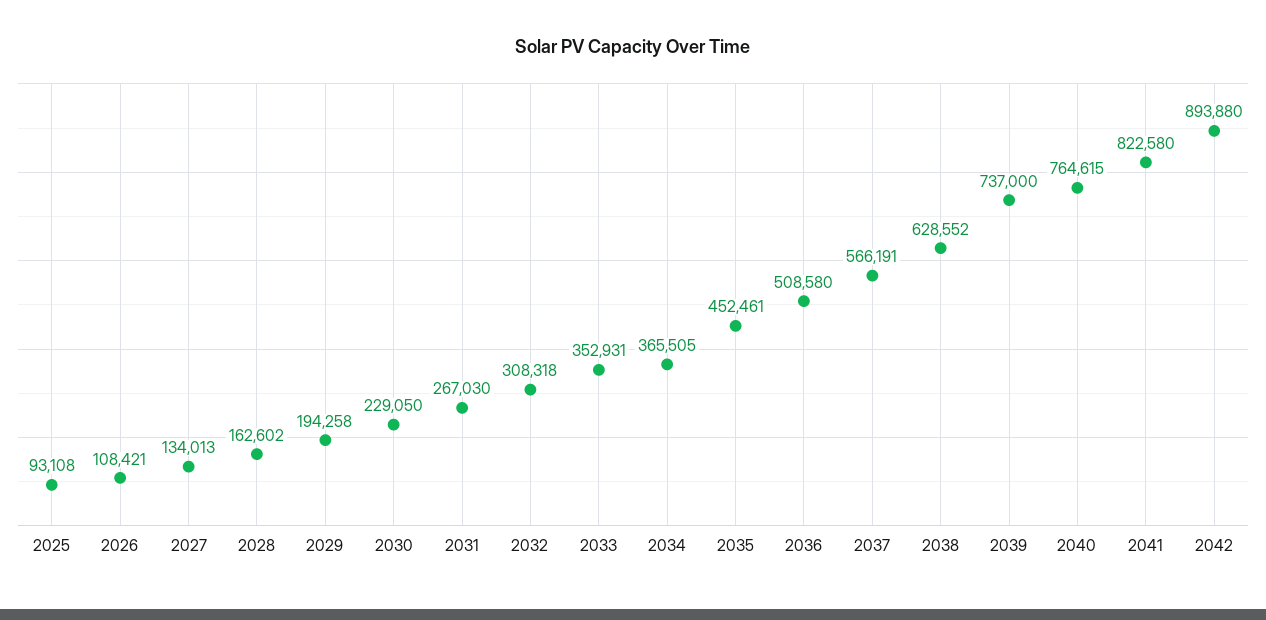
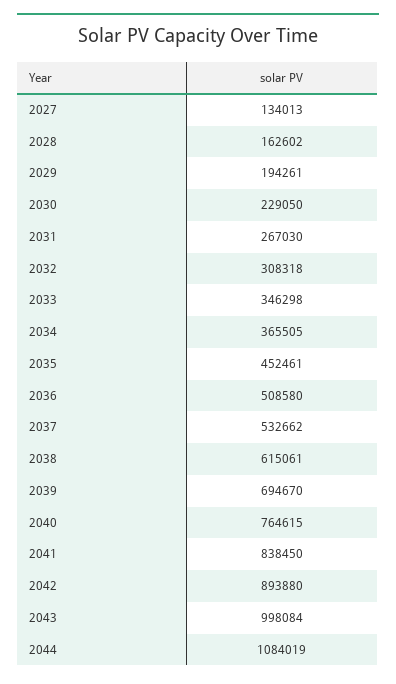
2025: 93108 -> none
2026: 108421 -> none
2029: 194258 -> 194261
2033: 352931 -> 346298
2037: 566191 -> 532662
2038: 628552 -> 615061
2039: 737000 -> 694670
2041: 822580 -> 838450
2043: none -> 998084
2044: none -> 1084019

